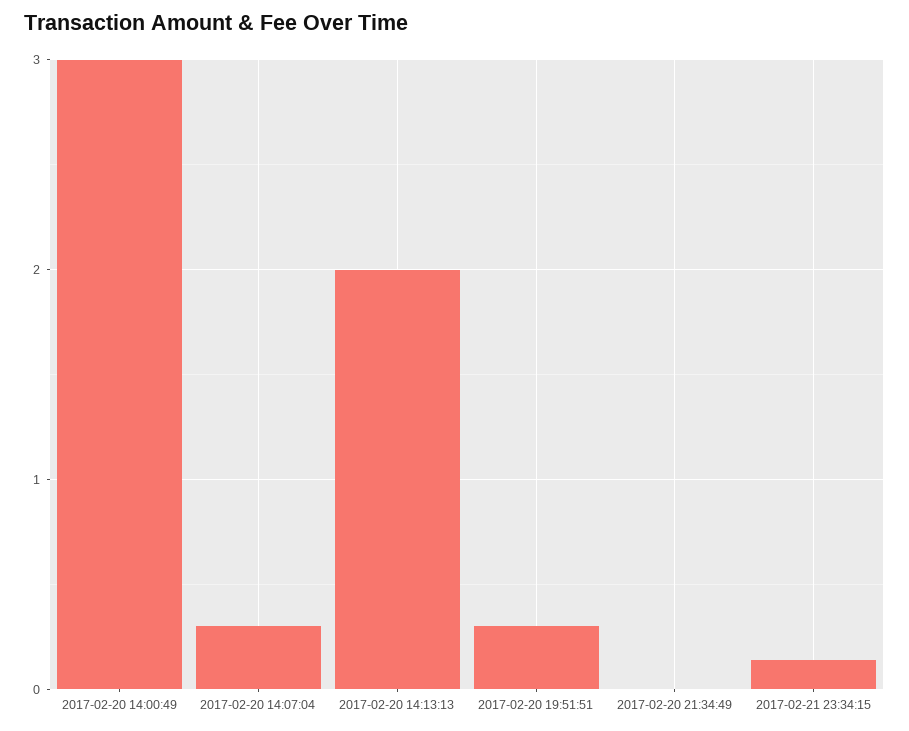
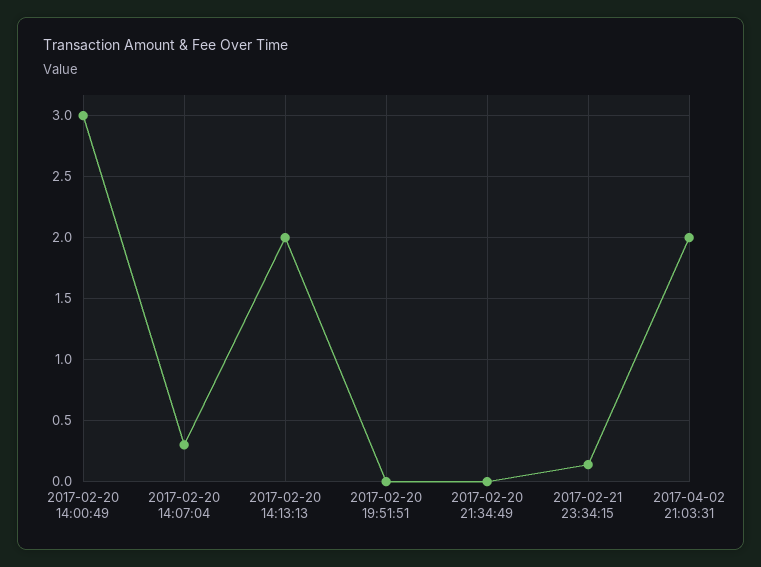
2017-02-20 19:51:51: 0.3 -> 0
2017-04-02 21:03:31: none -> 2

